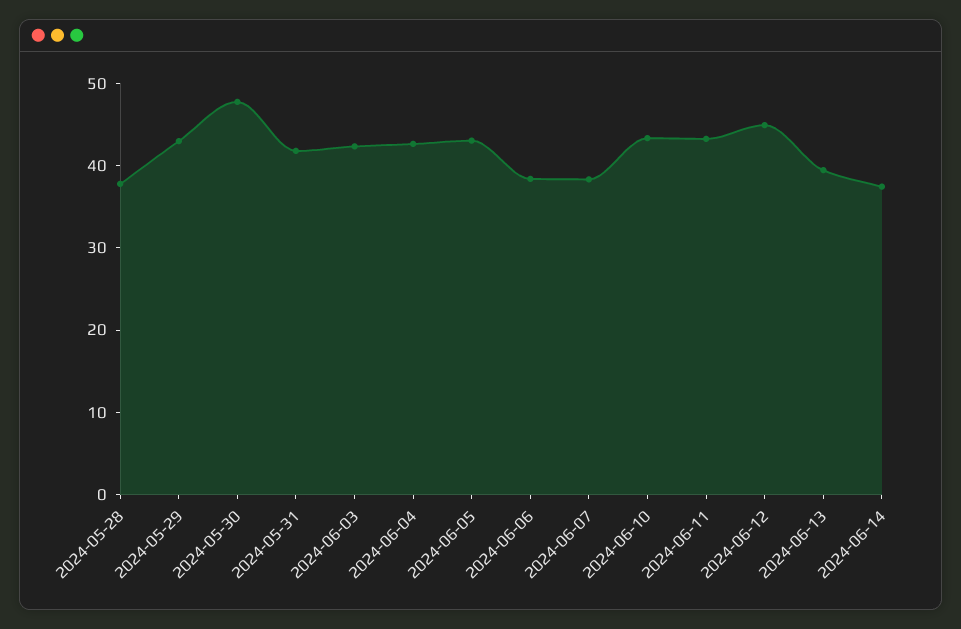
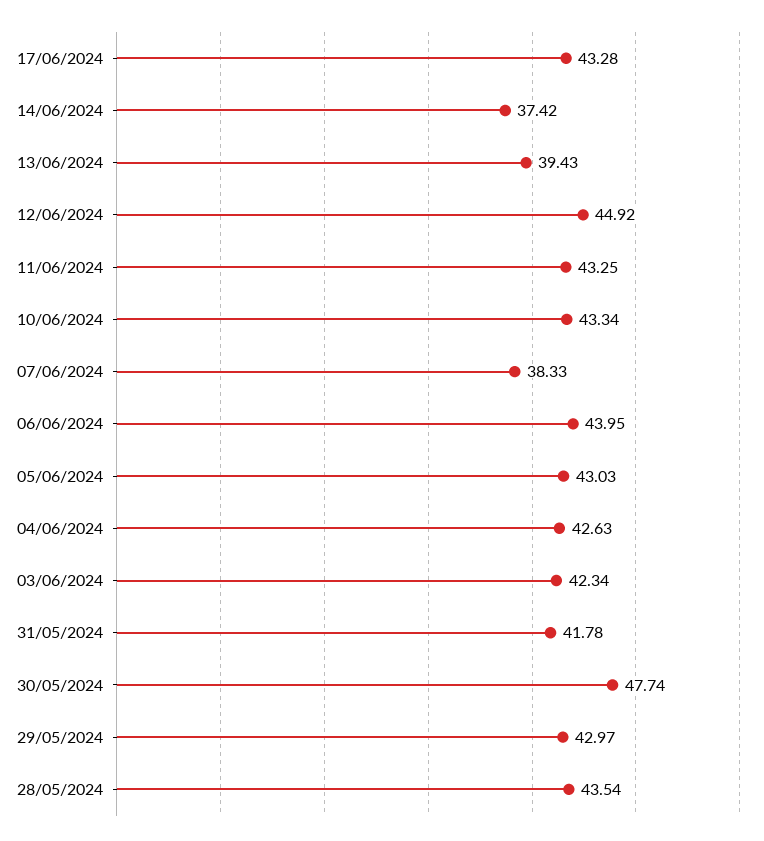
2024-05-28: 38 -> 43.54
2024-06-06: 38 -> 43.95
17/06/2024: none -> 43.28

